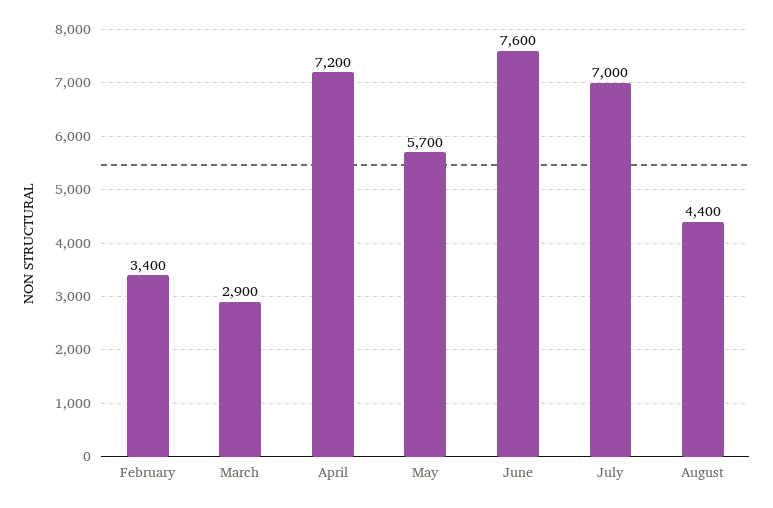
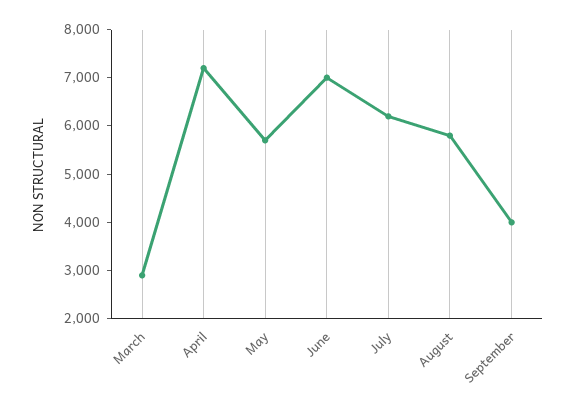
February: 3400 -> none
June: 7600 -> 7000
July: 7000 -> 6200
August: 4400 -> 5800
September: none -> 4000

